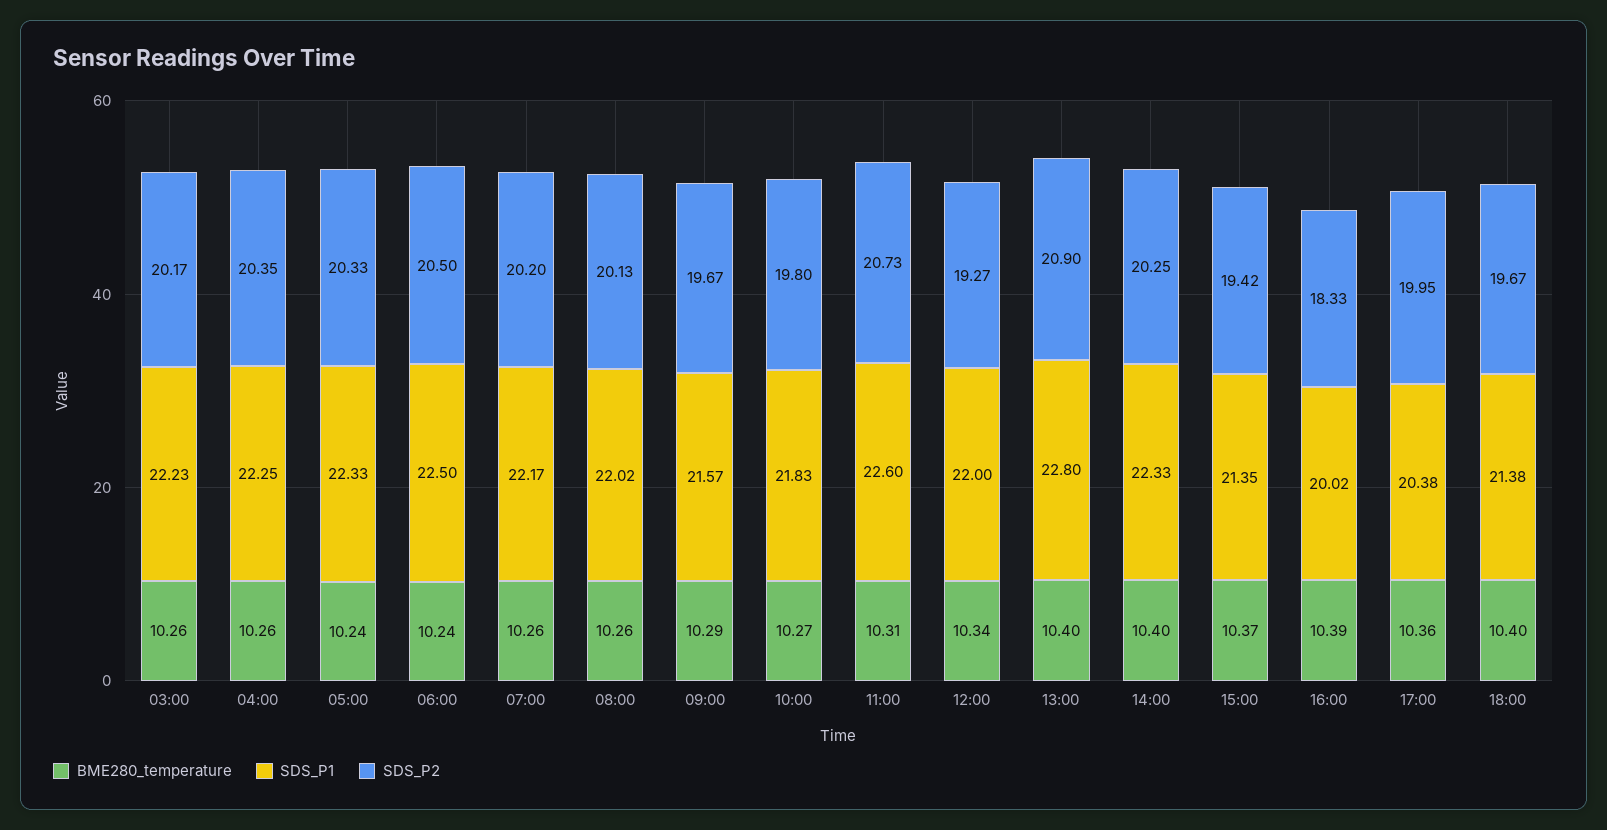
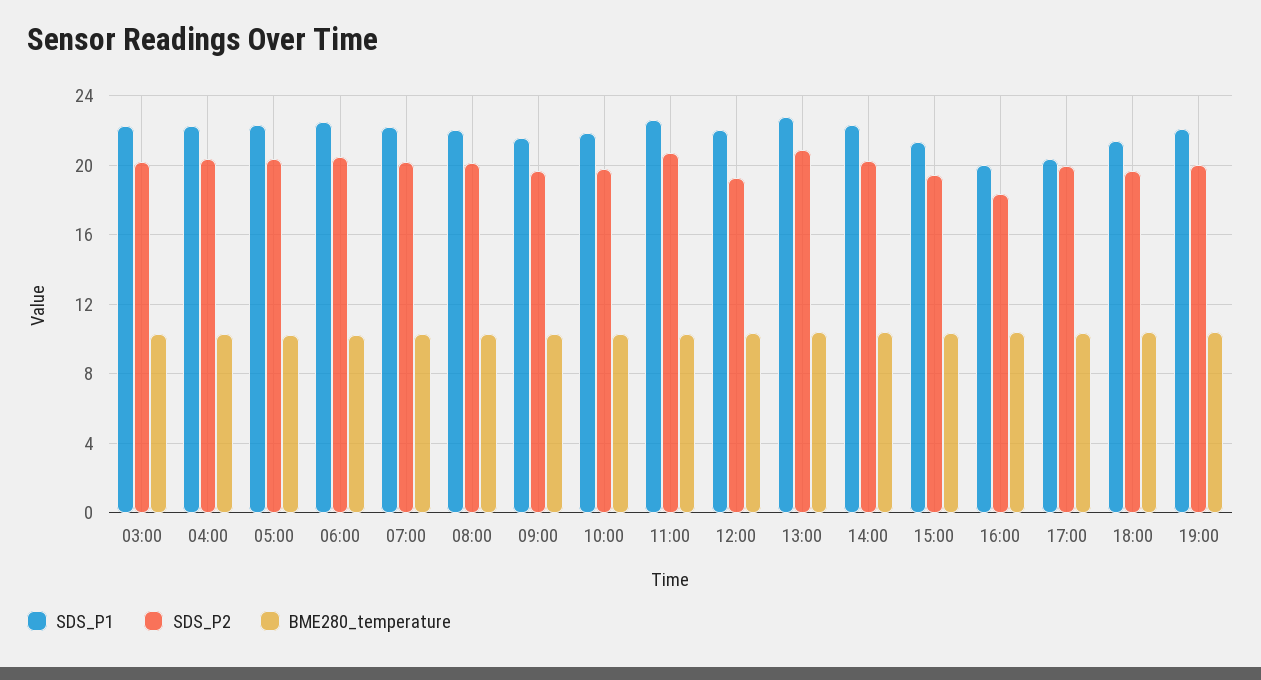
SDS_P1, 19:00: none -> 22
SDS_P2, 19:00: none -> 20
BME280_temperature, 19:00: none -> 10.5

